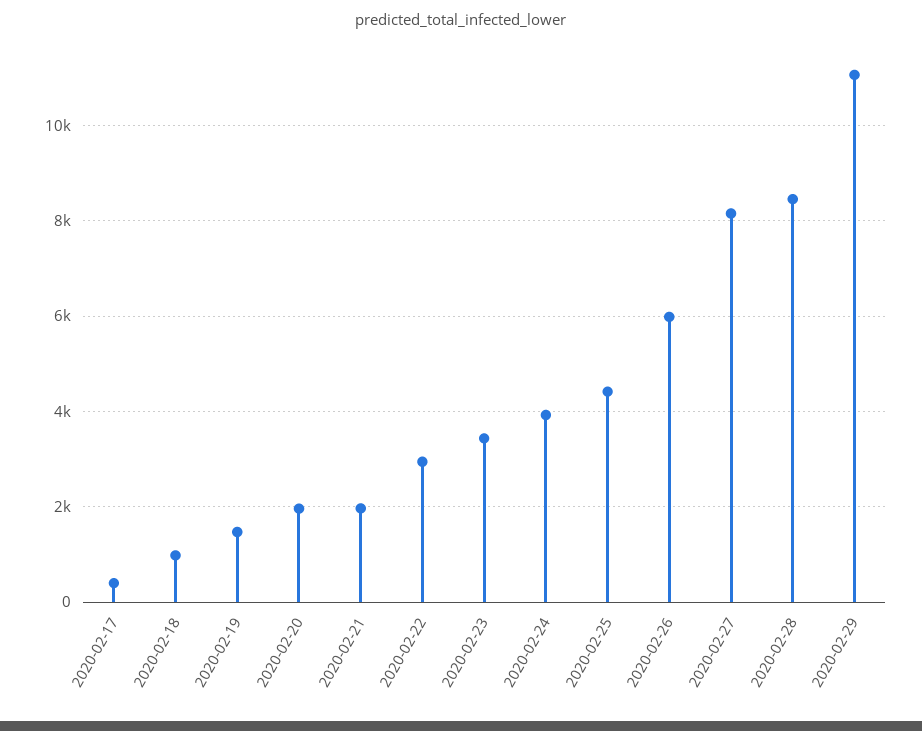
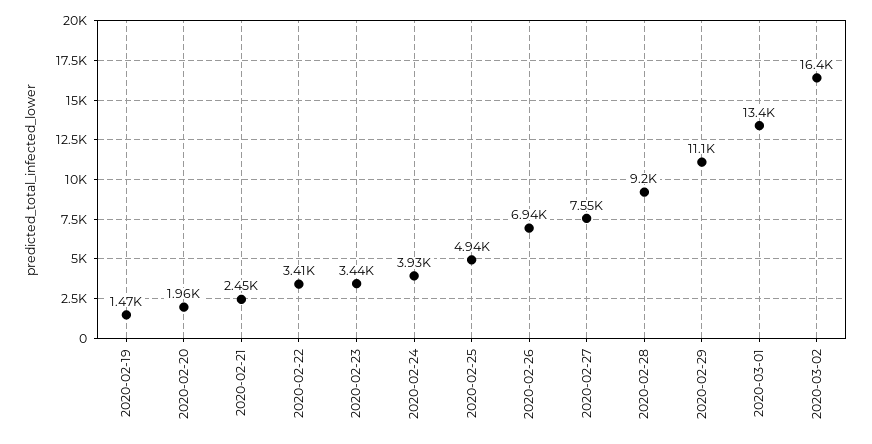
2020-02-17: 400 -> none
2020-02-18: 1000 -> none
2020-02-21: 2000 -> 2450
2020-02-22: 3000 -> 3410
2020-02-25: 4400 -> 4940
2020-02-26: 6000 -> 6940
2020-02-27: 8200 -> 7550
2020-02-28: 8400 -> 9200
2020-03-01: none -> 13400
2020-03-02: none -> 16400

